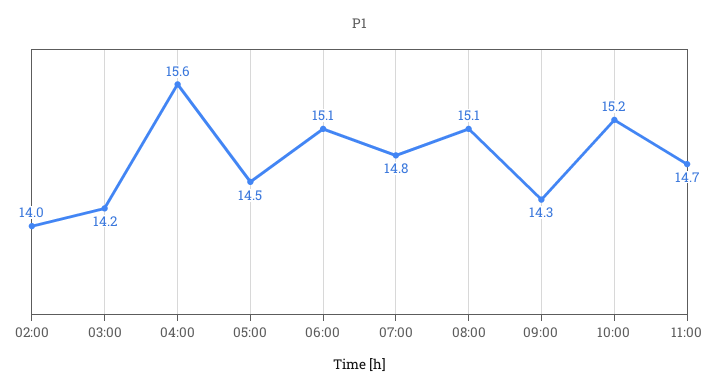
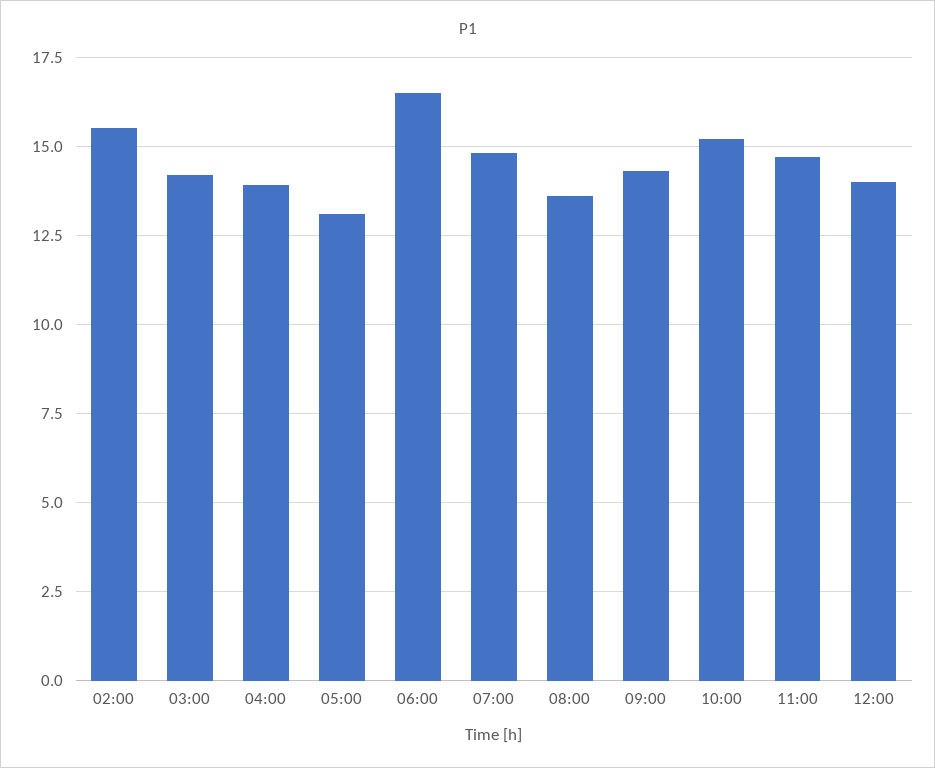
02:00: 14 -> 15.5
04:00: 15.6 -> 14
05:00: 14.5 -> 13
06:00: 15.1 -> 16.5
08:00: 15.1 -> 13.5
12:00: none -> 14

